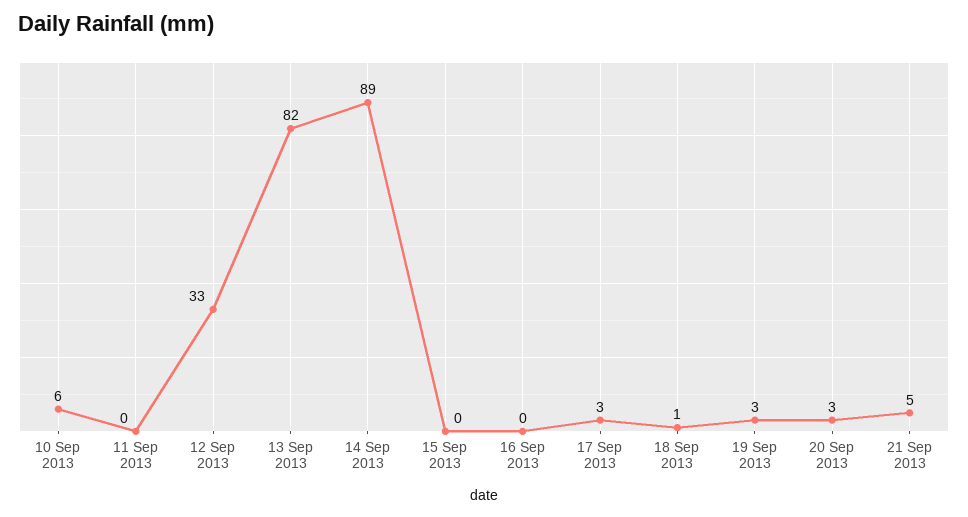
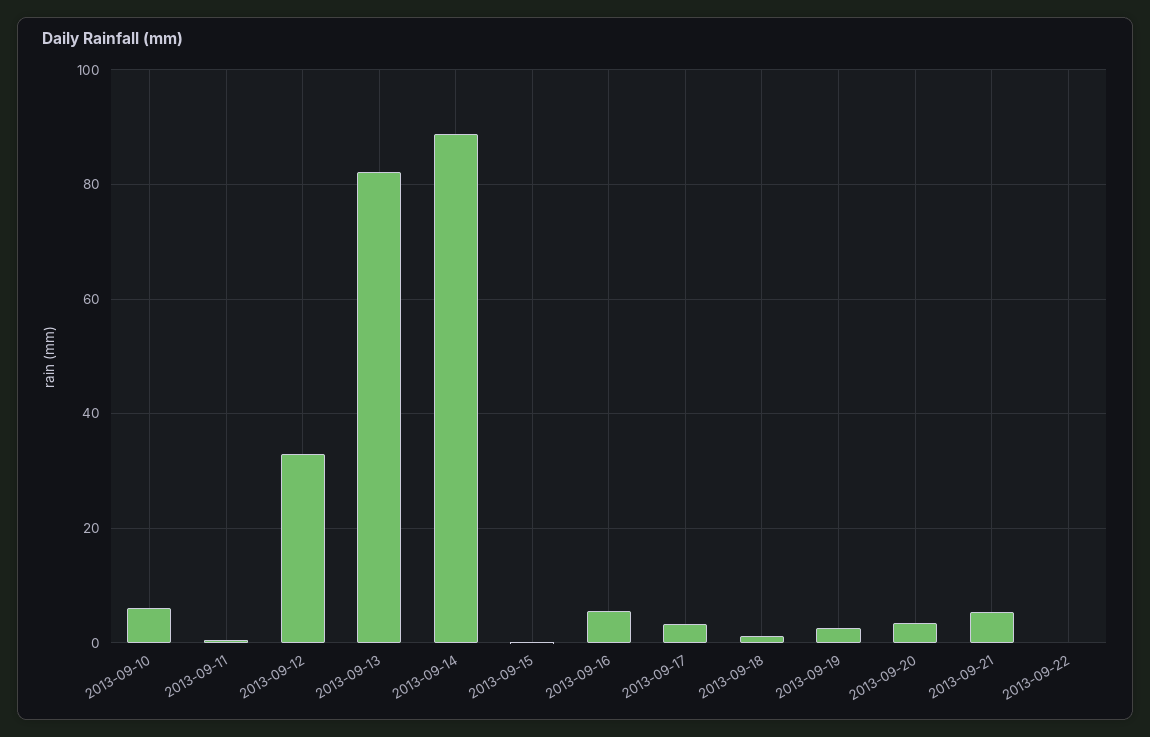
16 Sep 2013: 0 -> 6
2013-09-22: none -> 0

